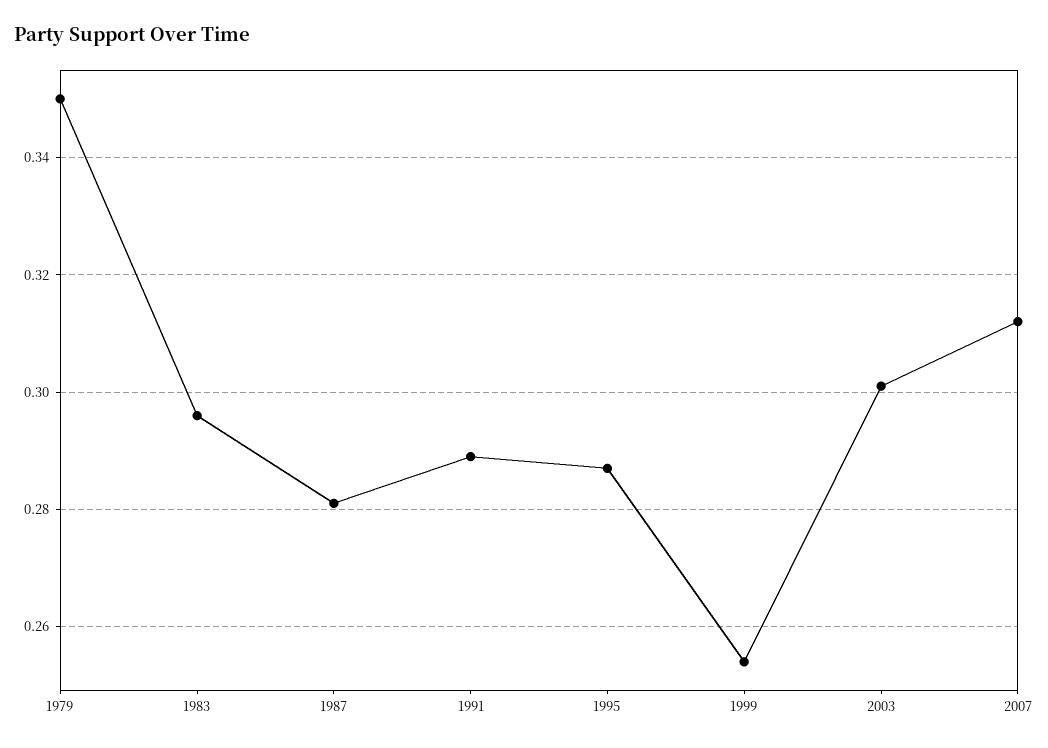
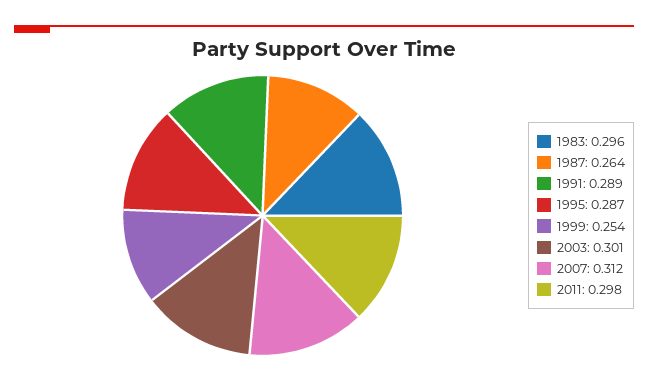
1979: 0.35 -> none
1987: 0.28 -> 0.264
2011: none -> 0.298

